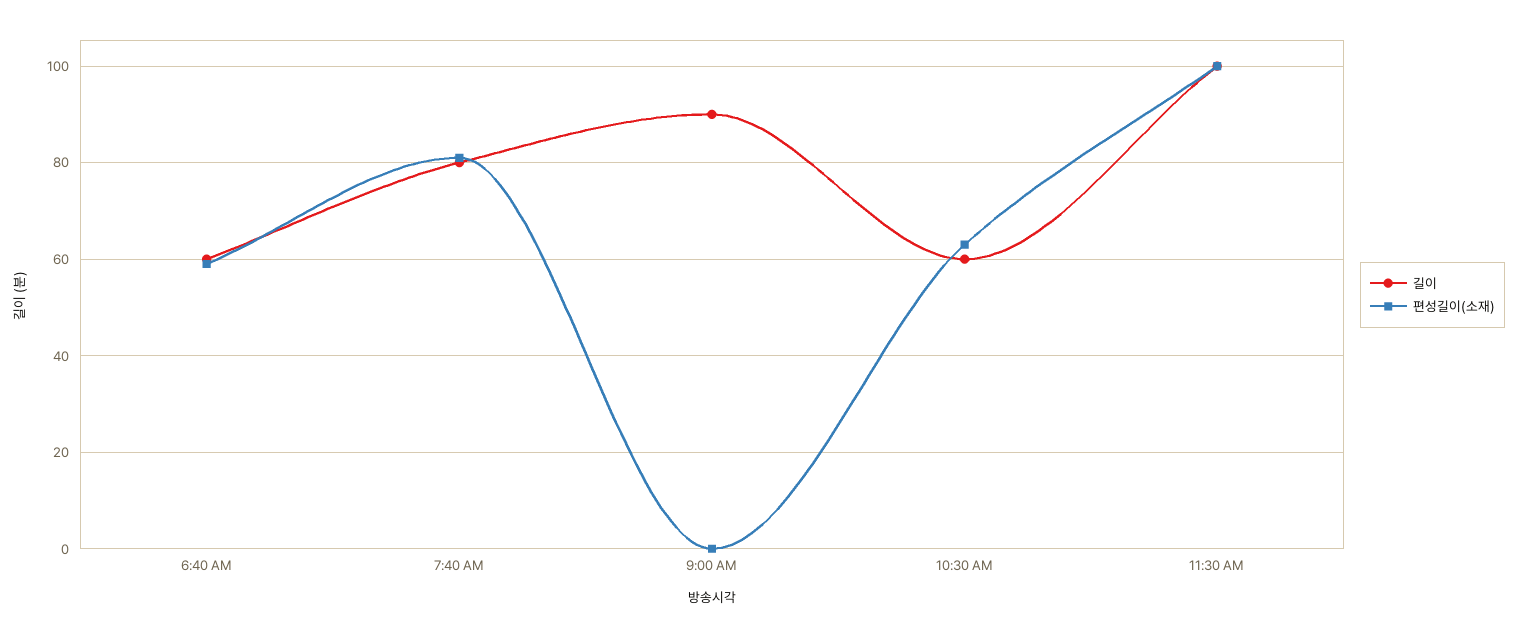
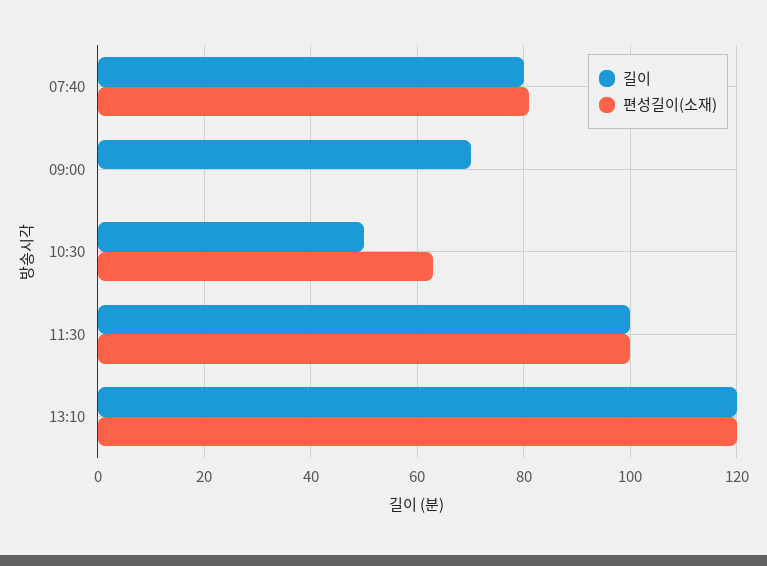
길이, 6:40 AM: 60 -> none
편성길이(소재), 6:40 AM: 60 -> none
길이, 9:00 AM: 90 -> 70
길이, 10:30 AM: 60 -> 50
길이, 13:10: none -> 120
편성길이(소재), 13:10: none -> 120

